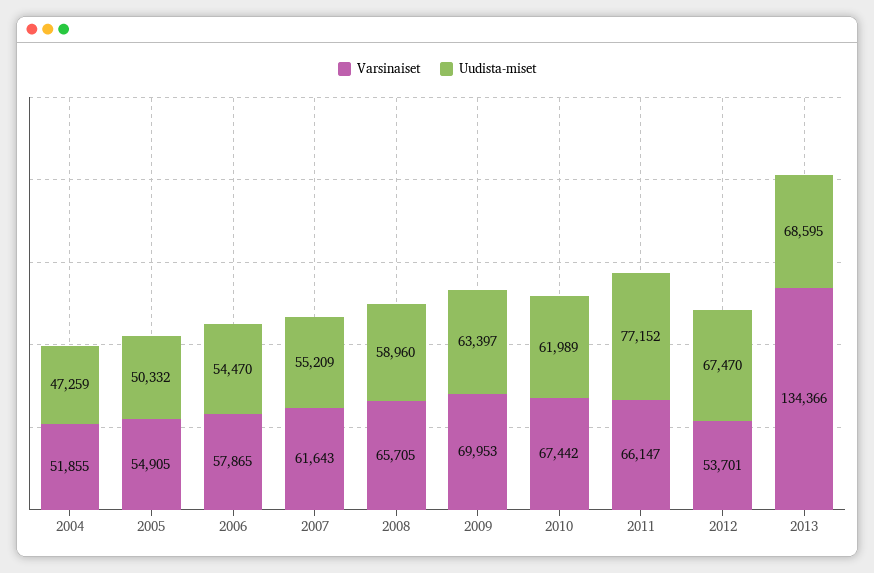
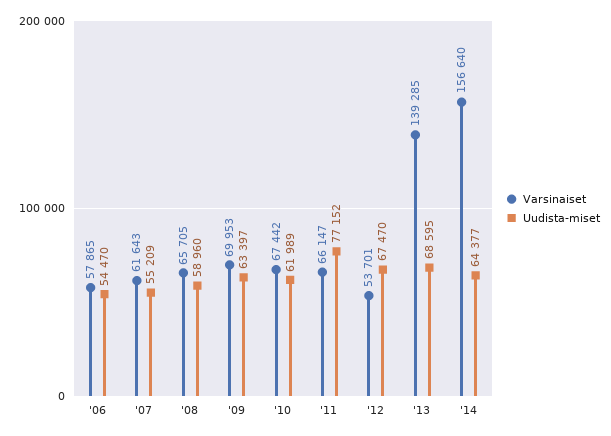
Varsinaiset, 2004: 51855 -> none
Uudista-miset, 2004: 47259 -> none
Varsinaiset, 2005: 54905 -> none
Uudista-miset, 2005: 50332 -> none
Varsinaiset, 2013: 134366 -> 139285
Varsinaiset, '14: none -> 156640
Uudista-miset, '14: none -> 64377

